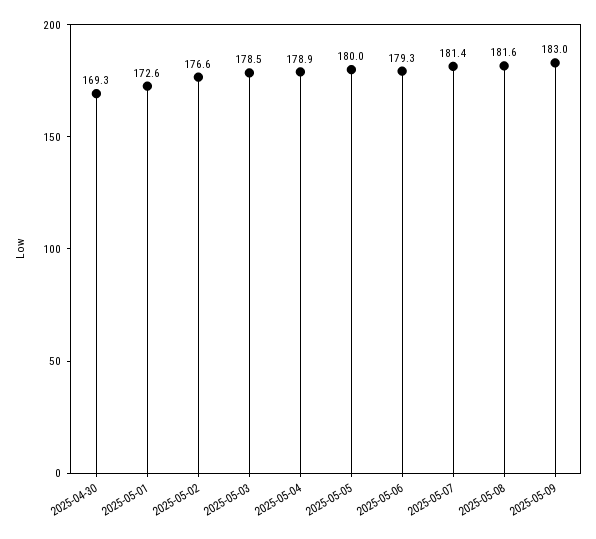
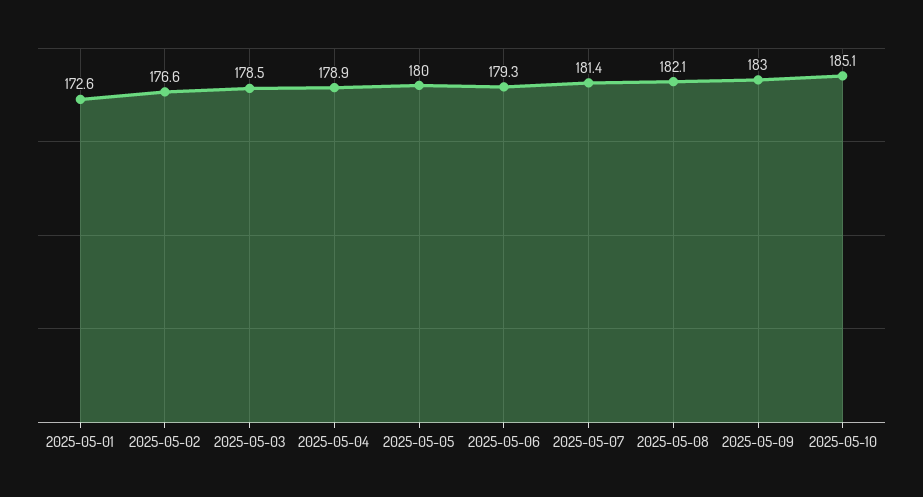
2025-04-30: 169.3 -> none
2025-05-08: 181.6 -> 182.1
2025-05-10: none -> 185.1

